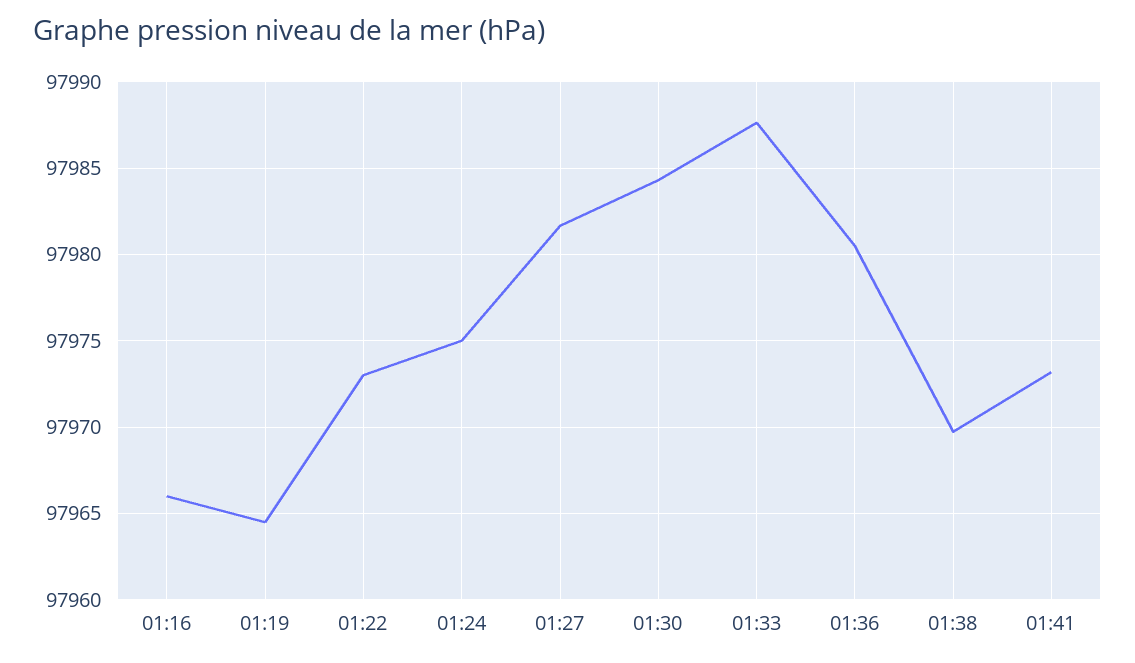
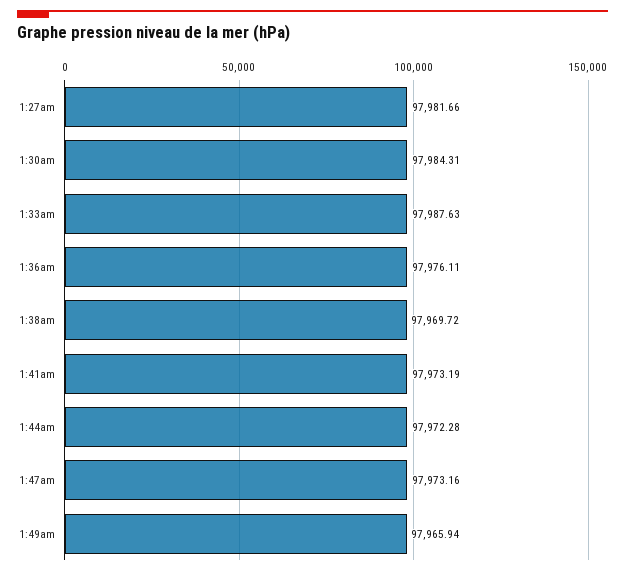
01:16: 97966 -> none
01:19: 97964.5 -> none
01:22: 97973 -> none
01:24: 97975 -> none
01:36: 97980.5 -> 97976.11
1:44am: none -> 97972.28
1:47am: none -> 97973.16
1:49am: none -> 97965.94

